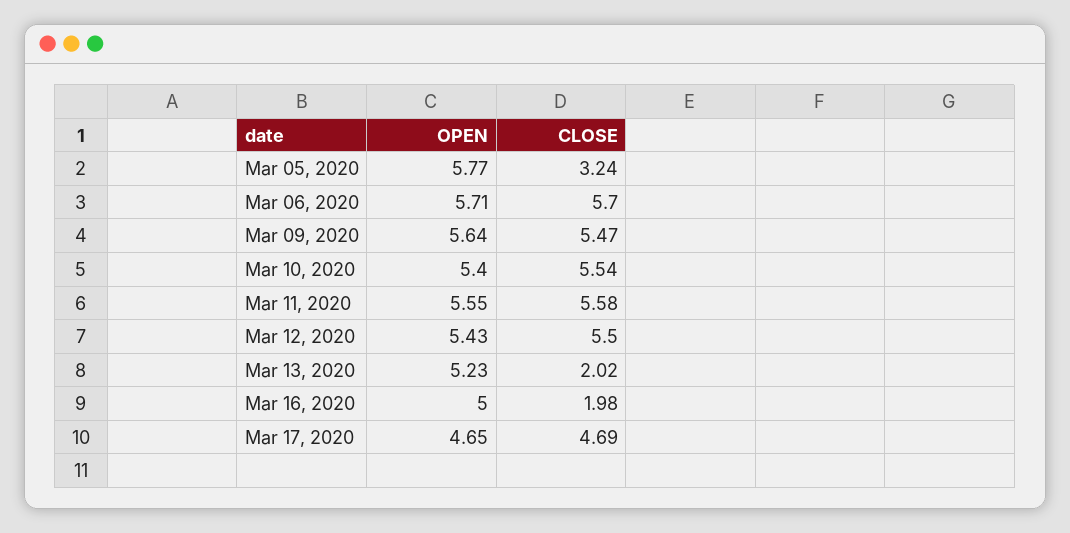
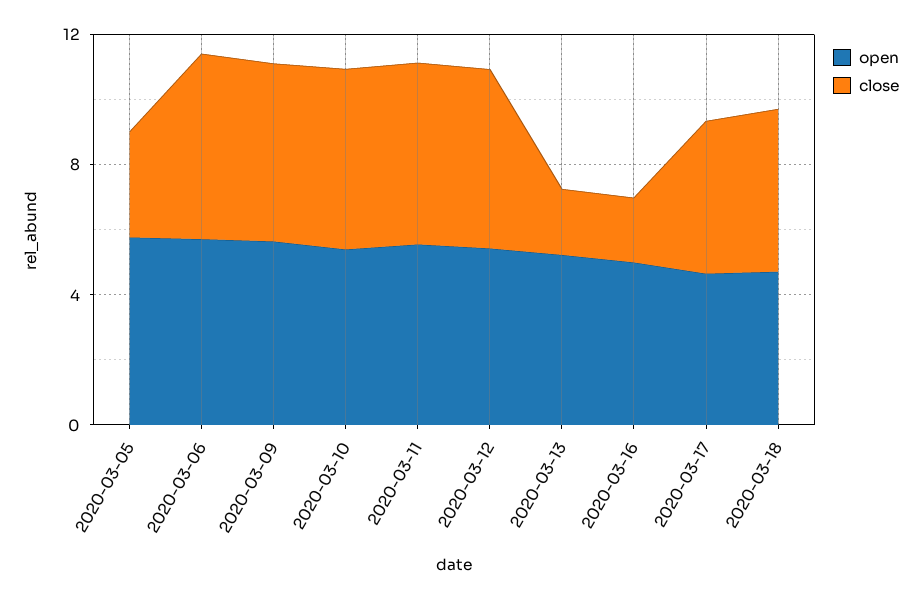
OPEN, 2020-03-18: none -> 5
CLOSE, 2020-03-18: none -> 5

